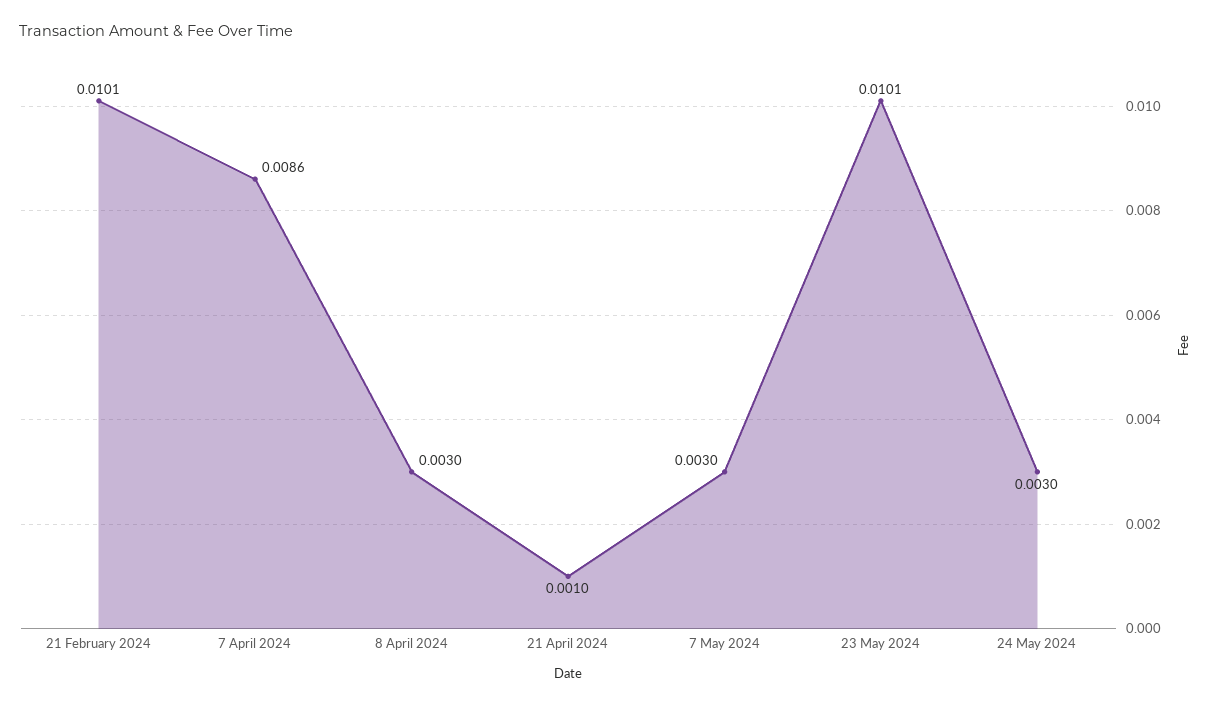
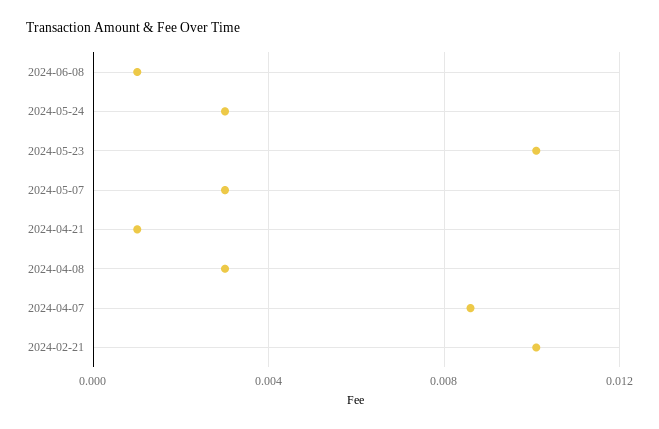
2024-06-08: none -> 0.001

